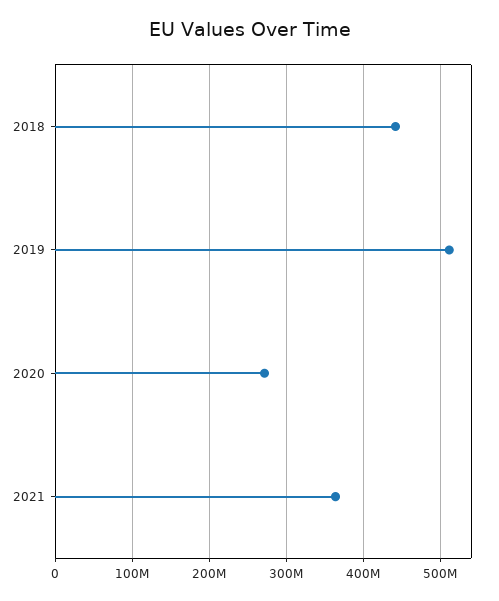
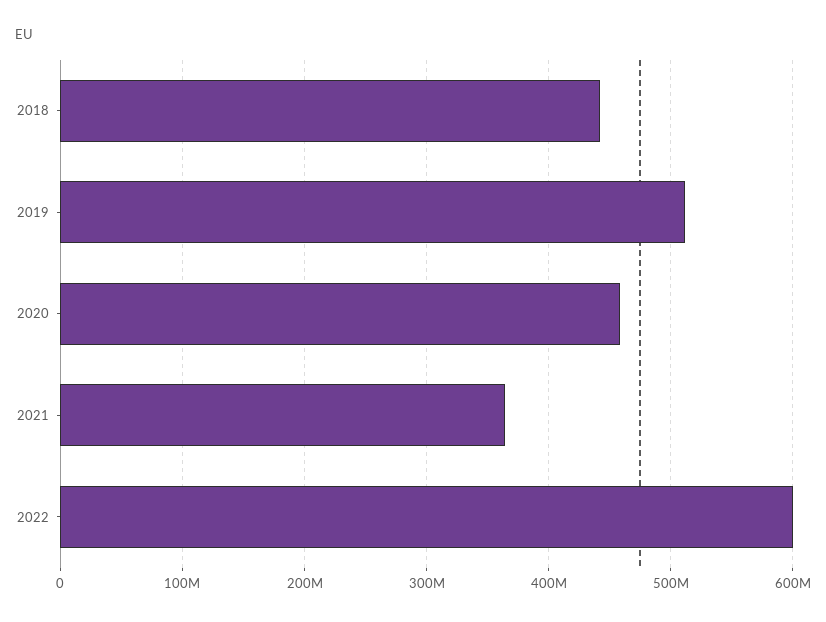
2020: 270000000 -> 460000000
2022: none -> 600000000

